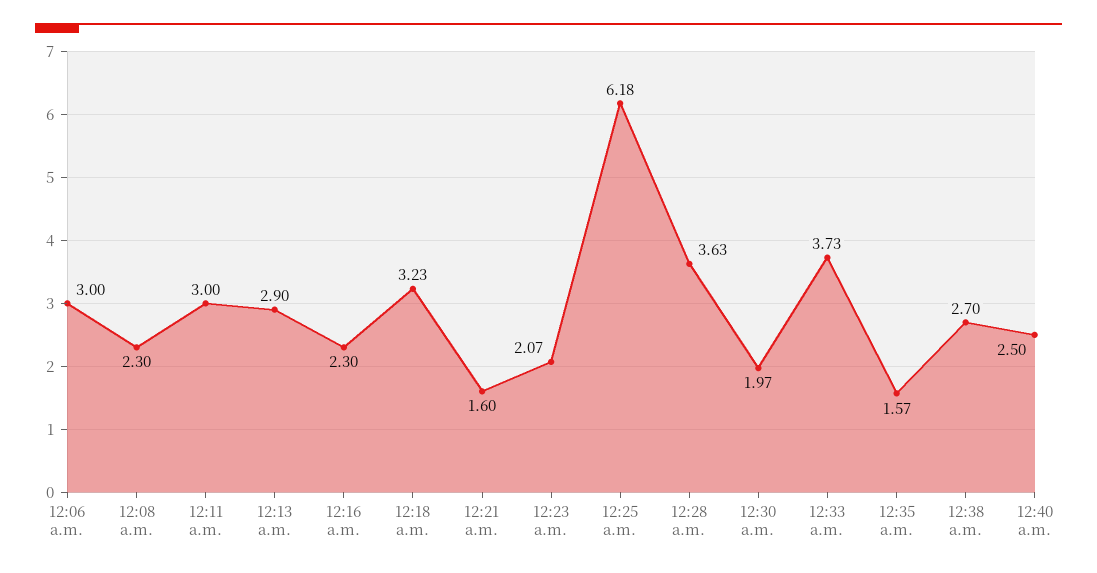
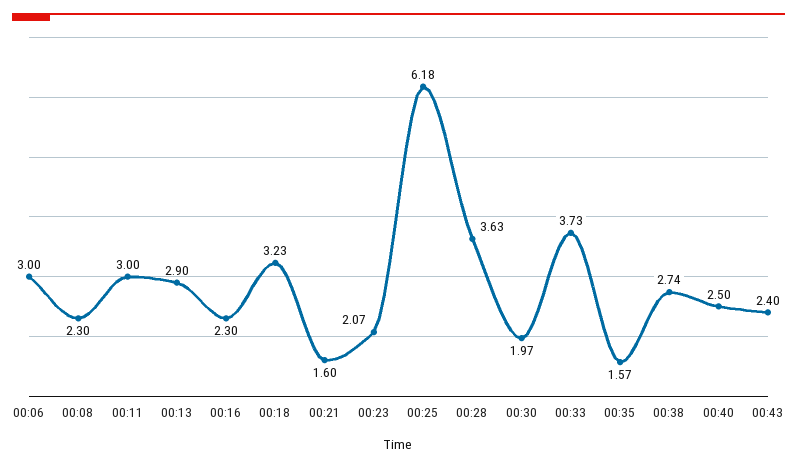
12:38 a.m.: 2.7 -> 2.74
00:43: none -> 2.4

